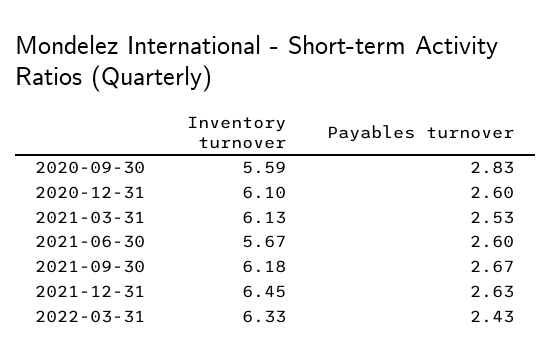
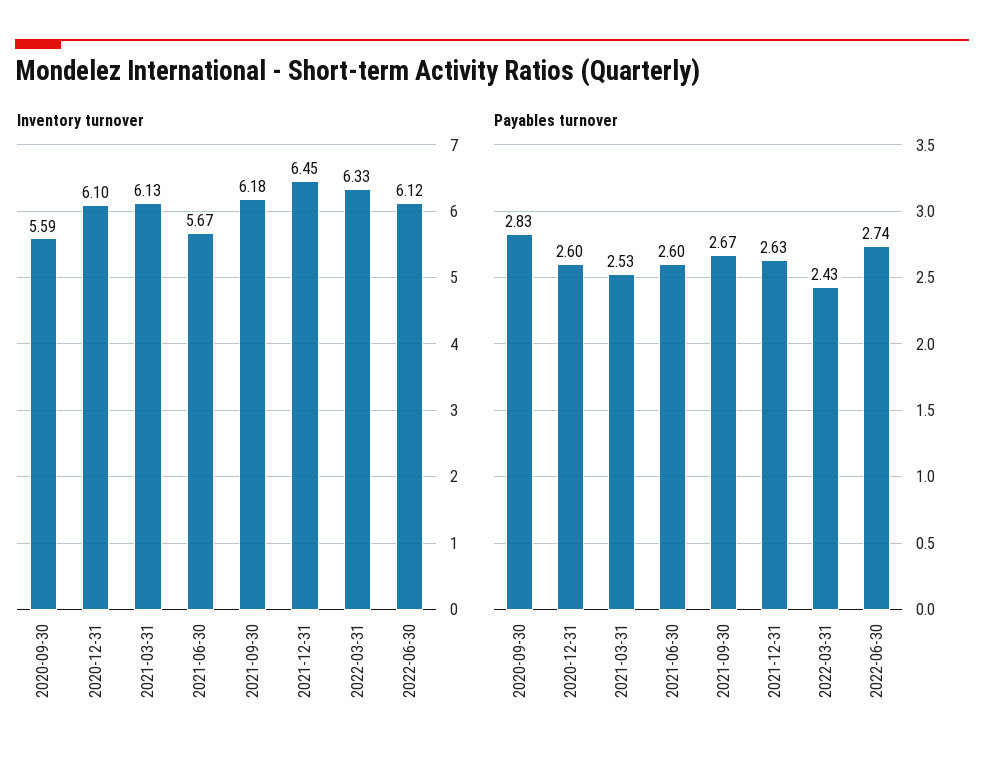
Inventory turnover, 2022-06-30: none -> 6.12
Payables turnover, 2022-06-30: none -> 2.74

